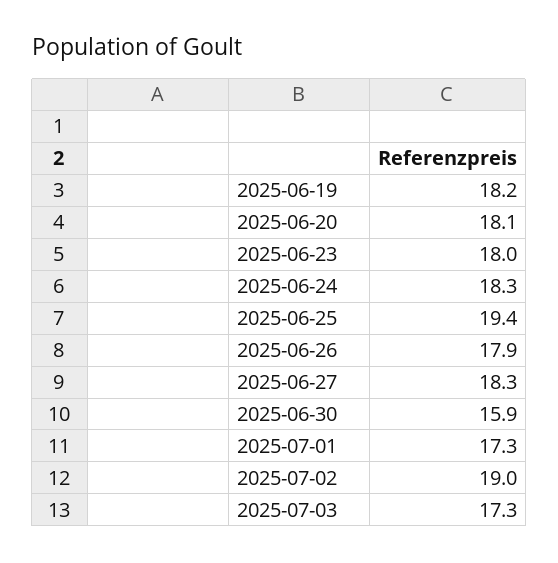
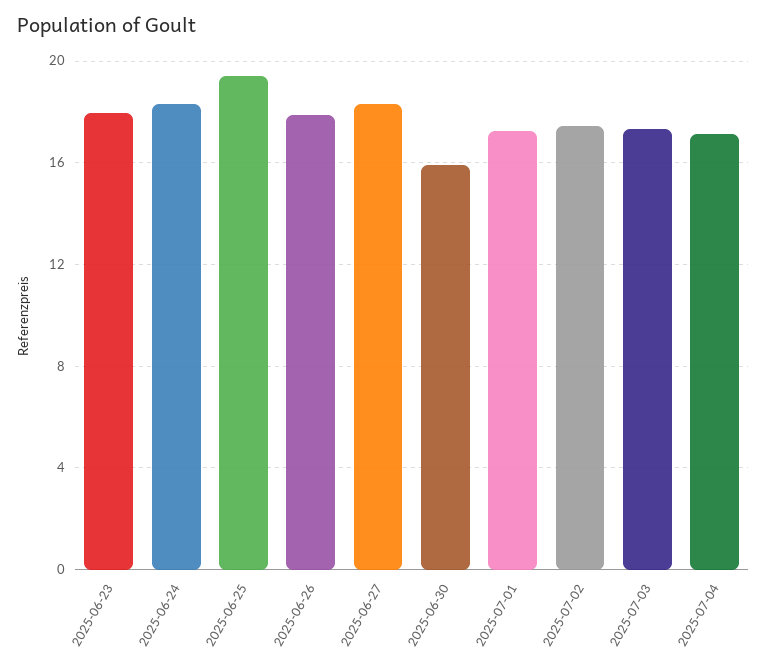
2025-06-19: 18.2 -> none
2025-06-20: 18.1 -> none
2025-07-02: 19 -> 17.5
2025-07-04: none -> 17

